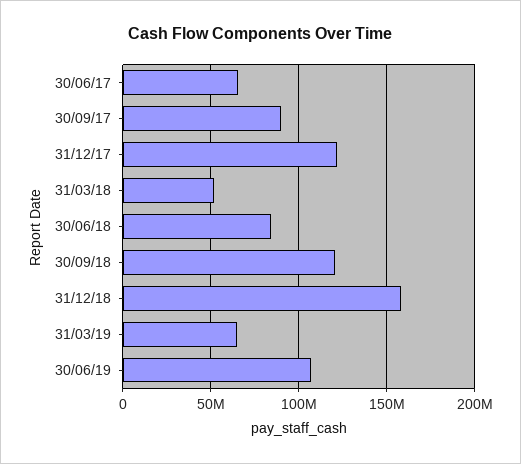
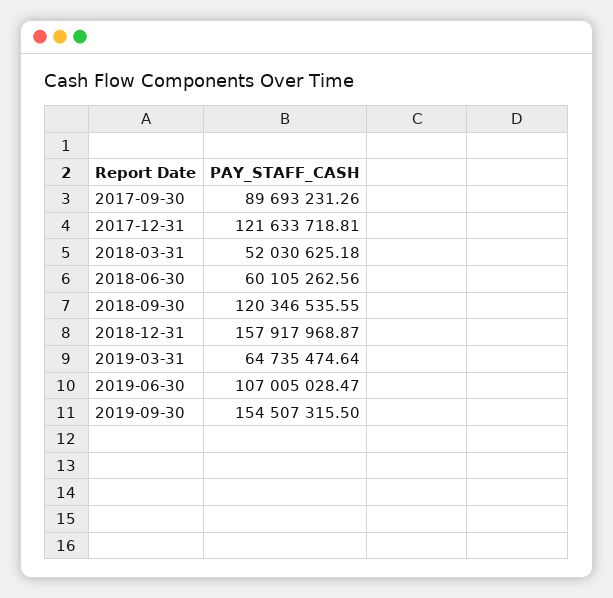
30/06/17: 65000000 -> none
30/06/18: 85000000 -> 60105262.56
2019-09-30: none -> 154507315.5

